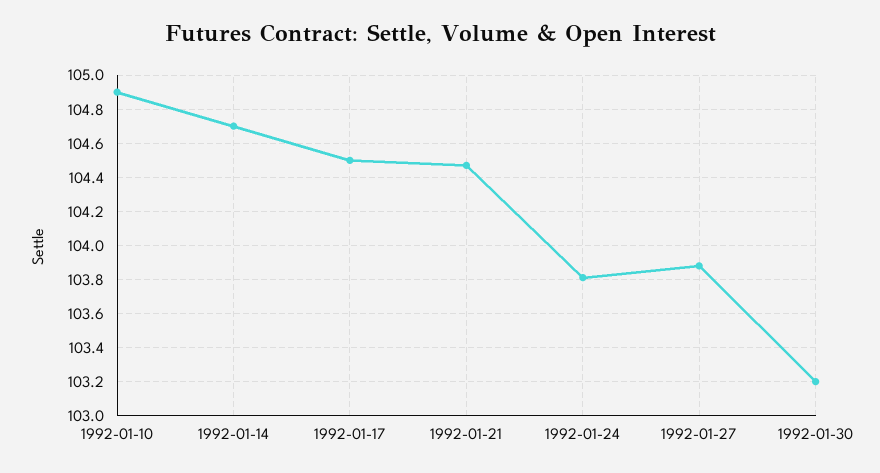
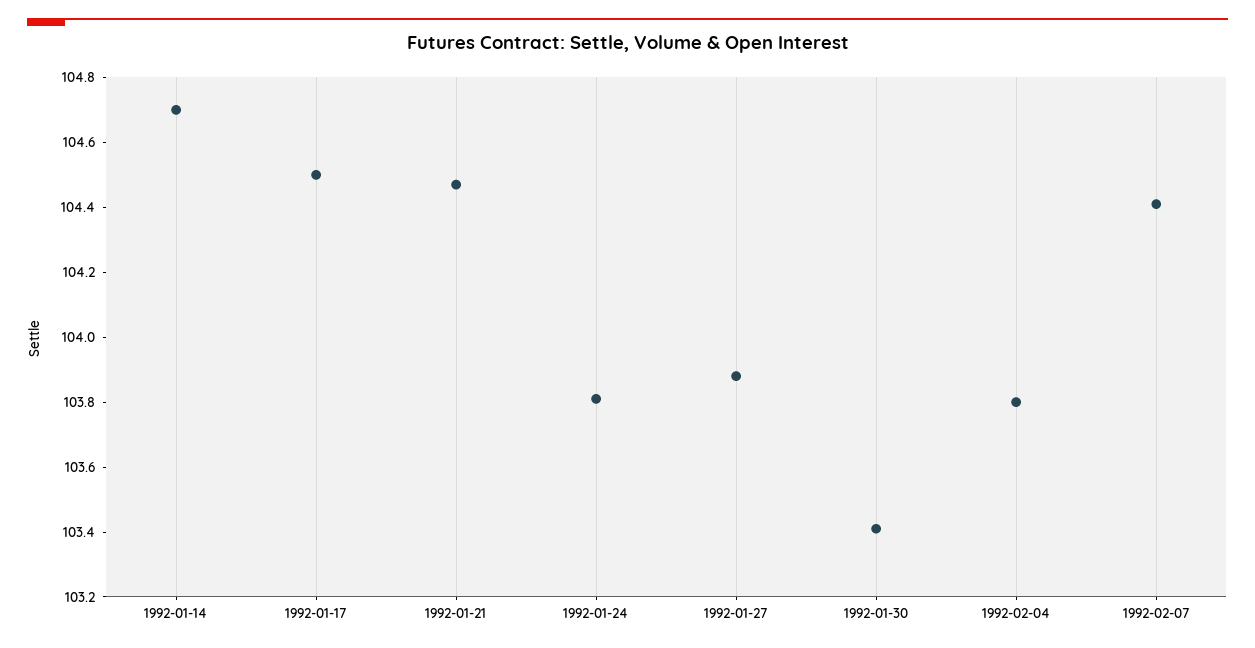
1992-01-10: 104.9 -> none
1992-01-30: 103.2 -> 103.4
1992-02-04: none -> 103.8
1992-02-07: none -> 104.4

